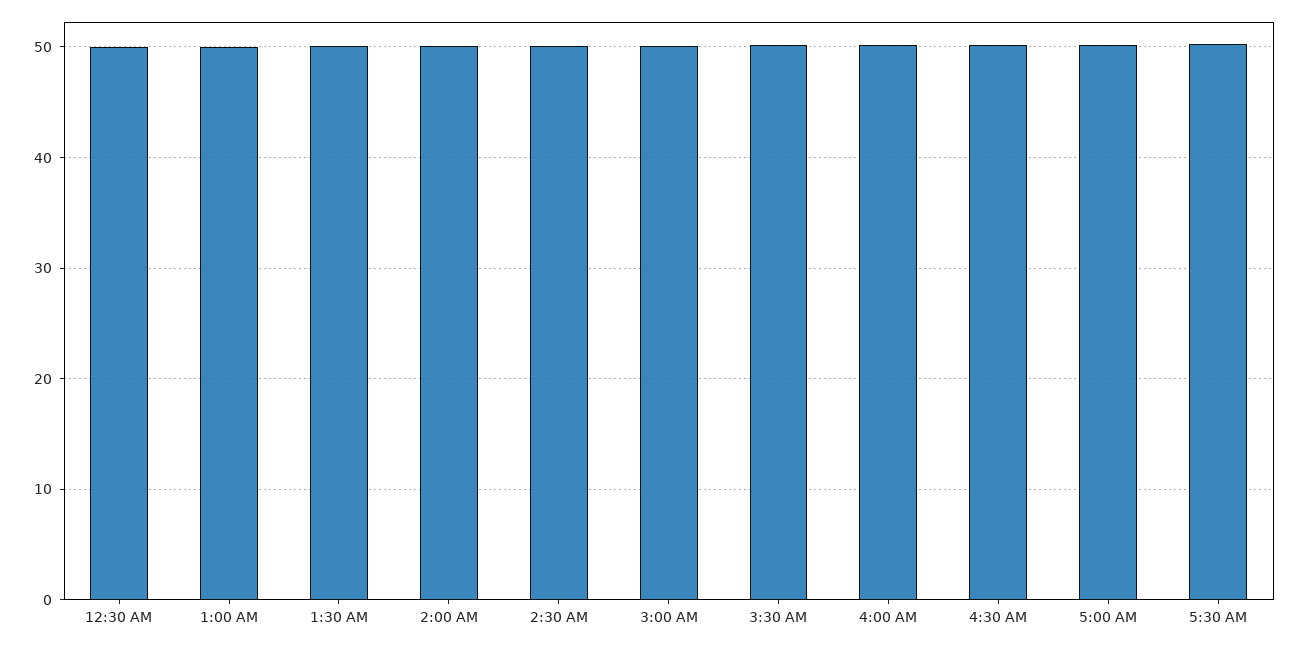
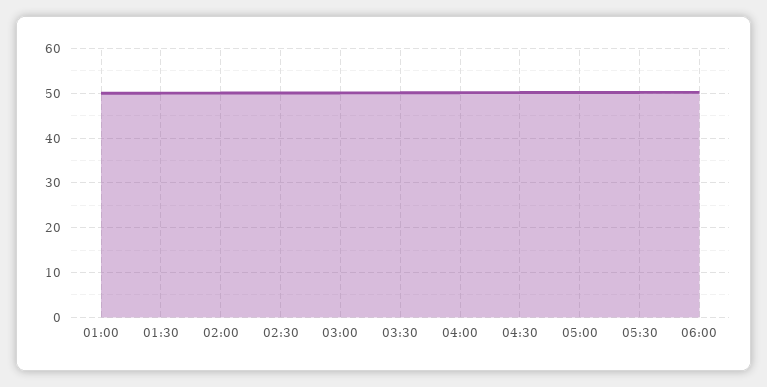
12:30 AM: 50 -> none
06:00: none -> 50

